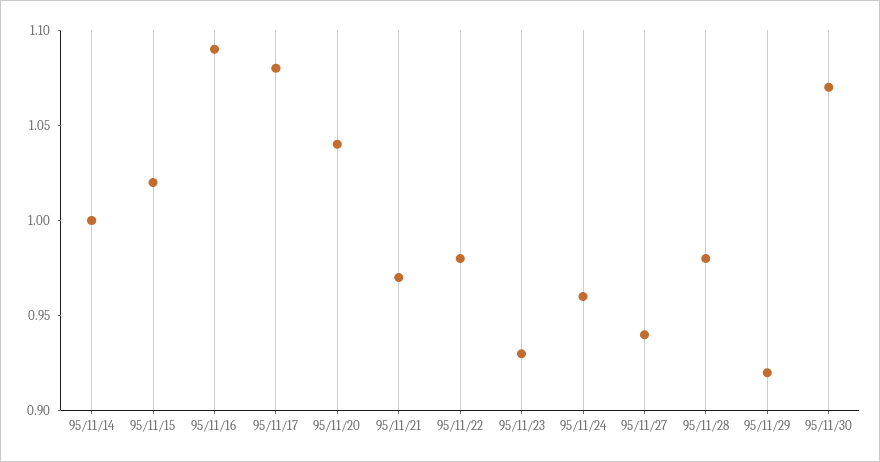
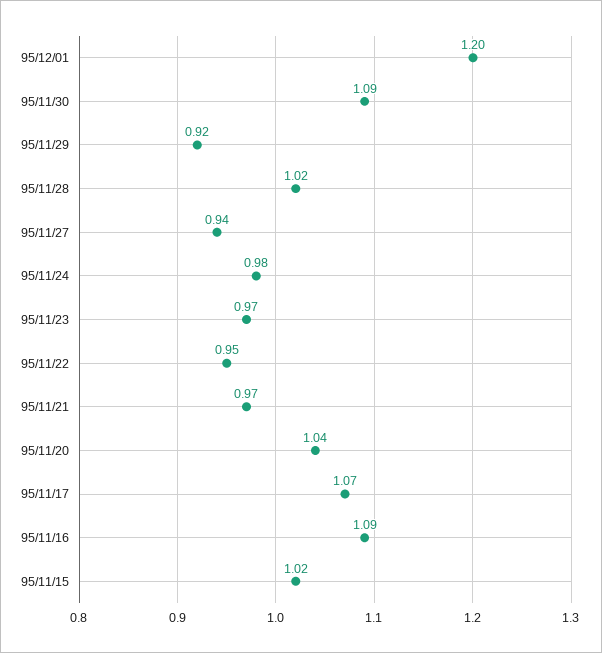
95/11/14: 1 -> none
95/11/17: 1.08 -> 1.07
95/11/22: 0.98 -> 0.95
95/11/23: 0.93 -> 0.97
95/11/24: 0.96 -> 0.98
95/11/28: 0.98 -> 1.02
95/11/30: 1.07 -> 1.09
95/12/01: none -> 1.2

